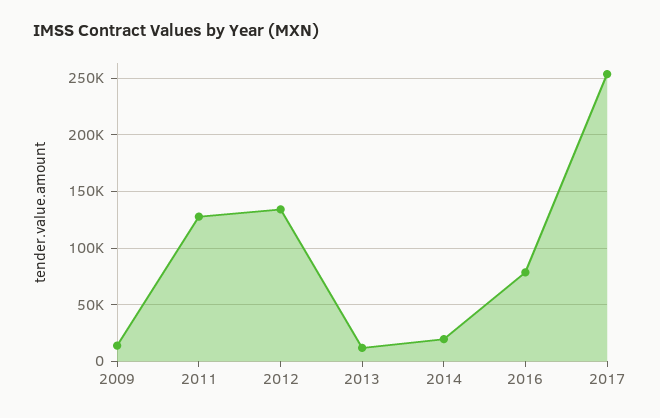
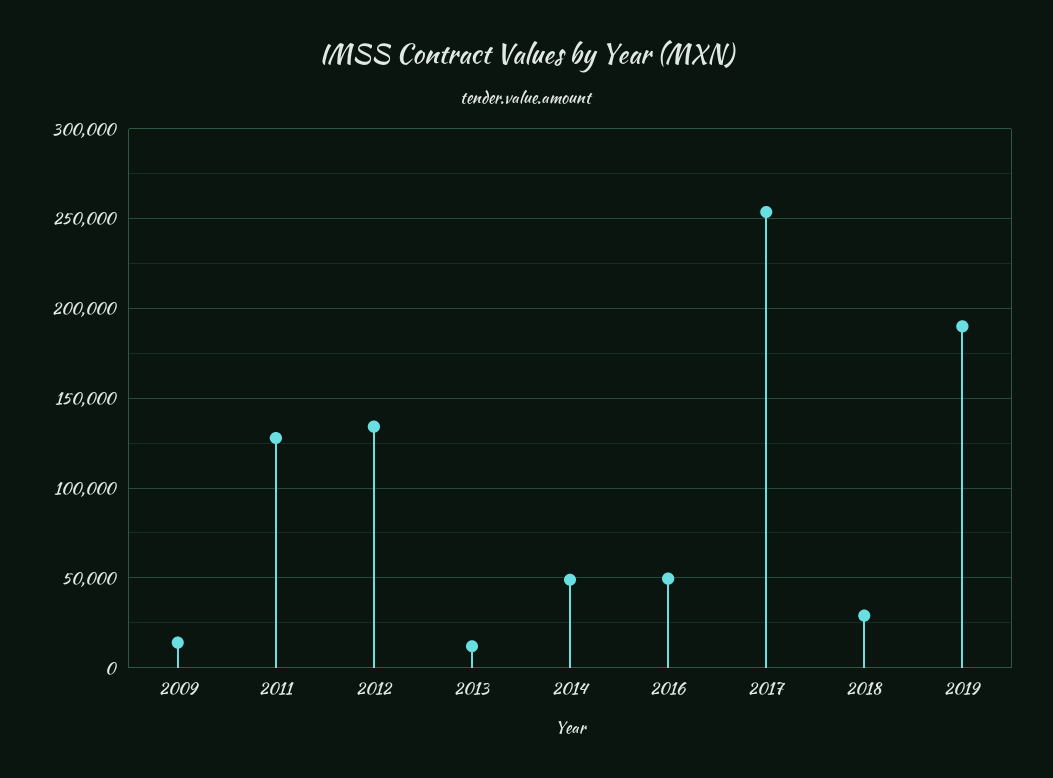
2014: 20000 -> 50000
2016: 80000 -> 50000
2018: none -> 30000
2019: none -> 190000

